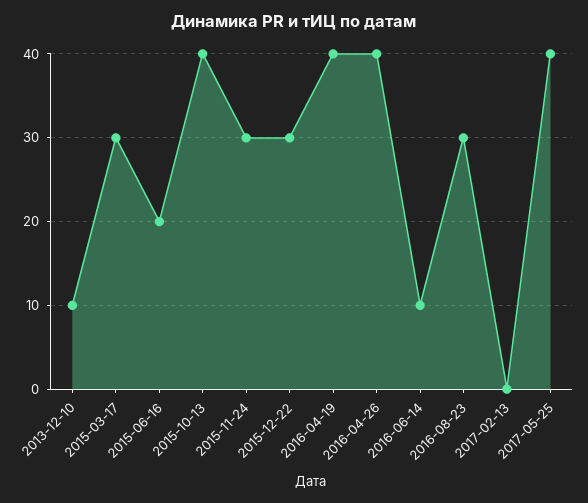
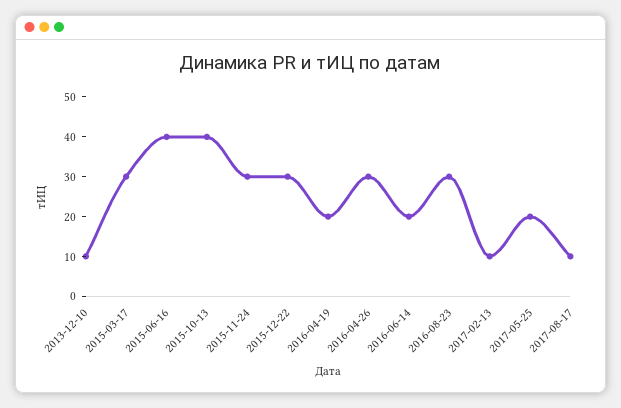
2015-06-16: 20 -> 40
2016-04-19: 40 -> 20
2016-04-26: 40 -> 30
2016-06-14: 10 -> 20
2017-02-13: 0 -> 10
2017-05-25: 40 -> 20
2017-08-17: none -> 10

